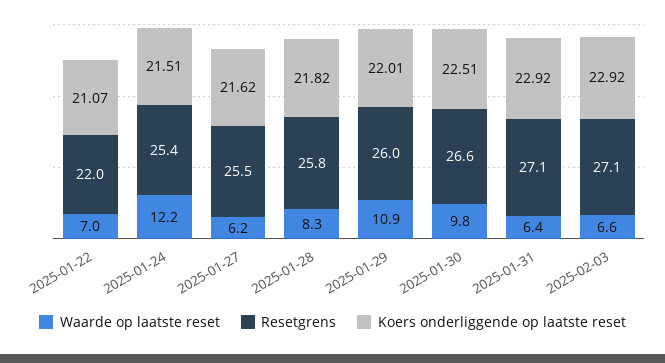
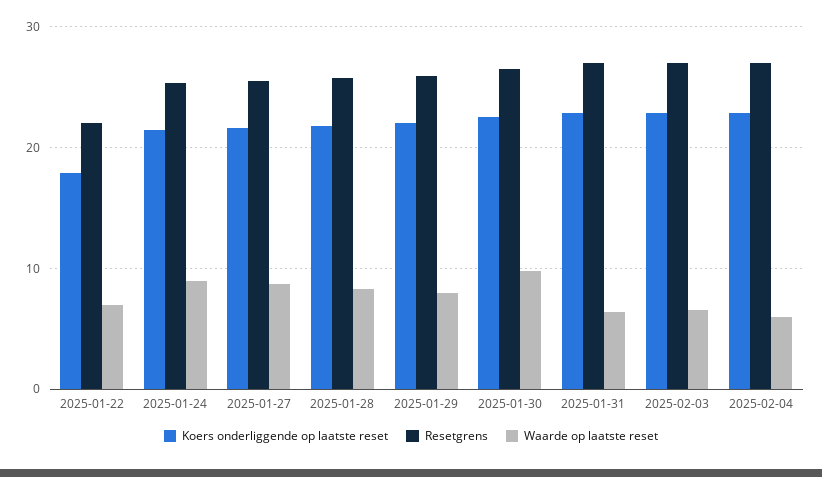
Koers onderliggende op laatste reset, 2025-01-22: 21.07 -> 18
Waarde op laatste reset, 2025-01-24: 12.2 -> 9
Waarde op laatste reset, 2025-01-27: 6.2 -> 9
Waarde op laatste reset, 2025-01-29: 10.9 -> 8
Koers onderliggende op laatste reset, 2025-02-04: none -> 23
Resetgrens, 2025-02-04: none -> 27
Waarde op laatste reset, 2025-02-04: none -> 6

